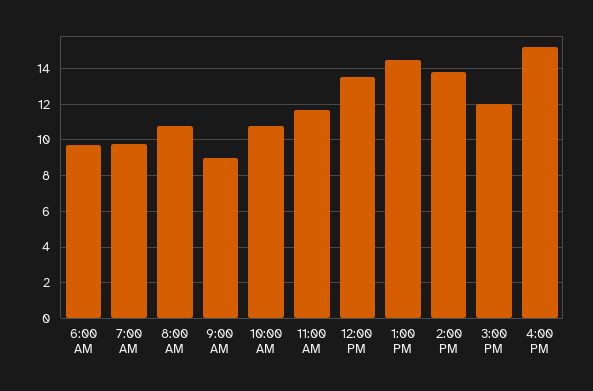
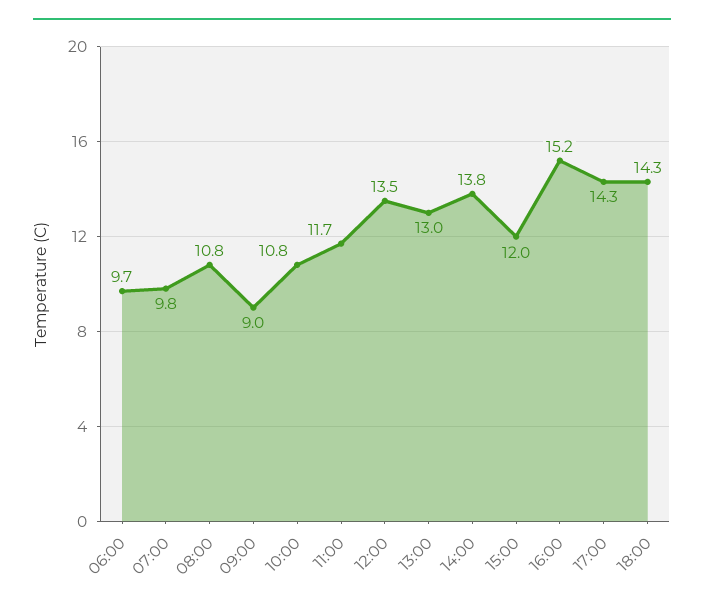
1:00 PM: 14.5 -> 13
17:00: none -> 14.3
18:00: none -> 14.3

